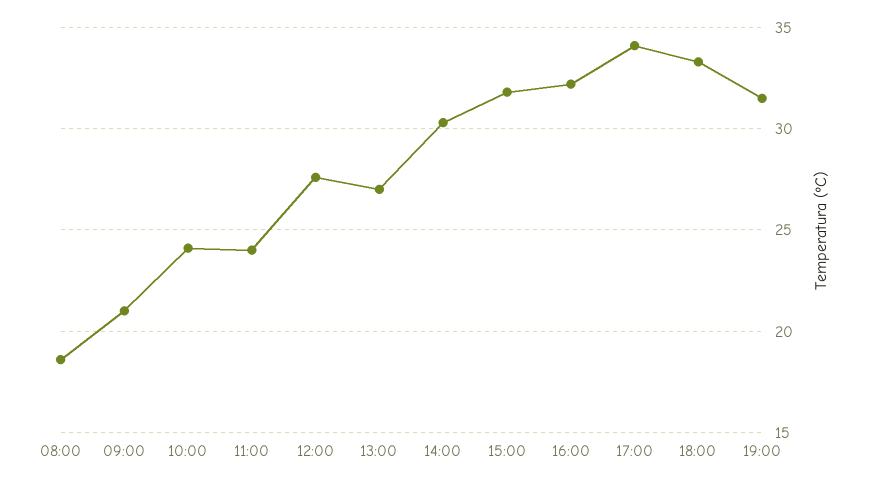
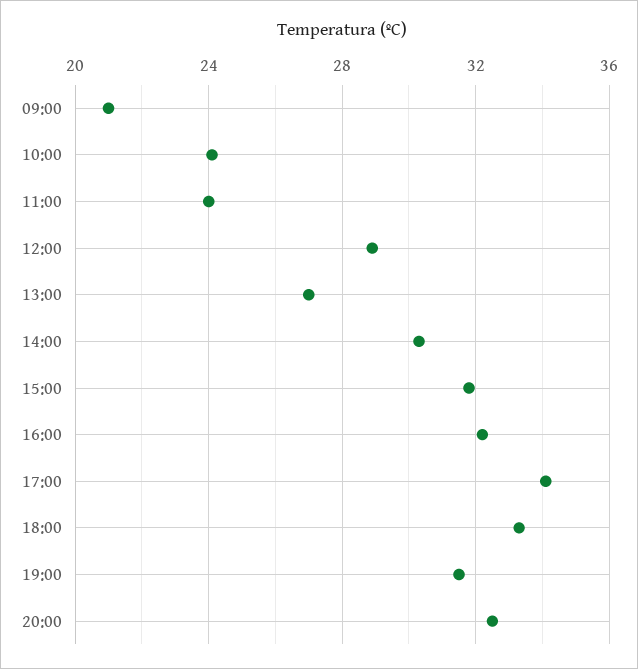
08:00: 18.5 -> none
12:00: 27.5 -> 29
20:00: none -> 32.5

